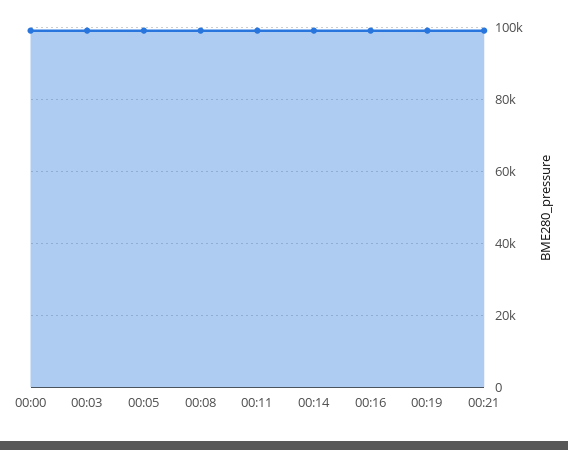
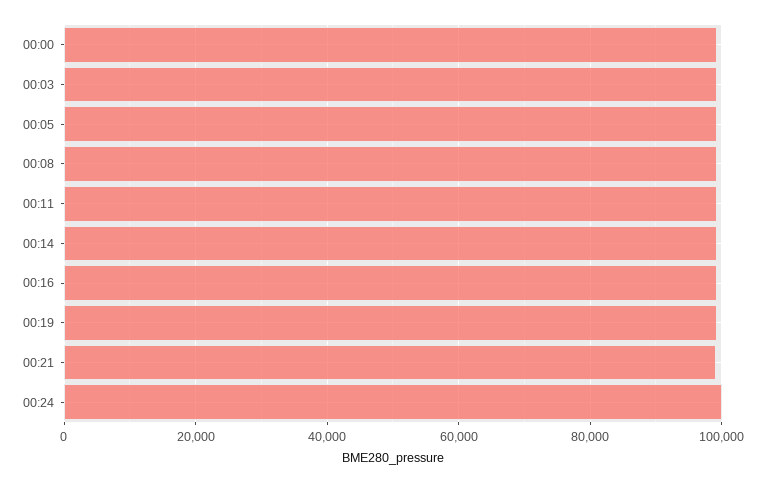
00:24: none -> 100000

